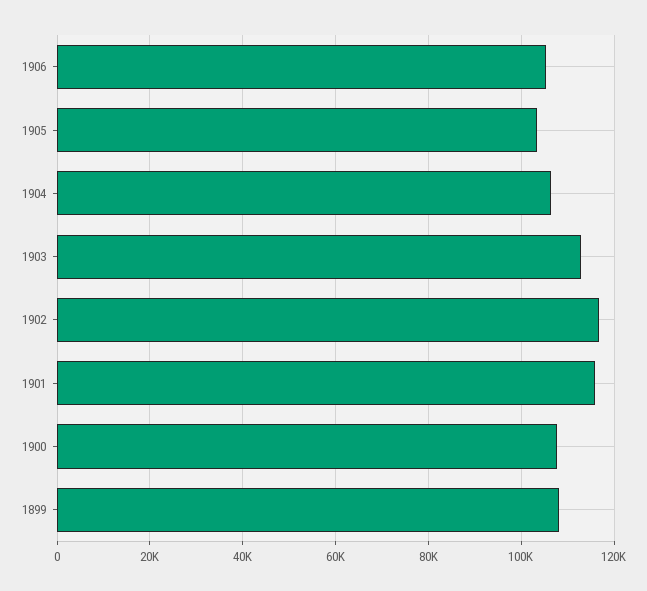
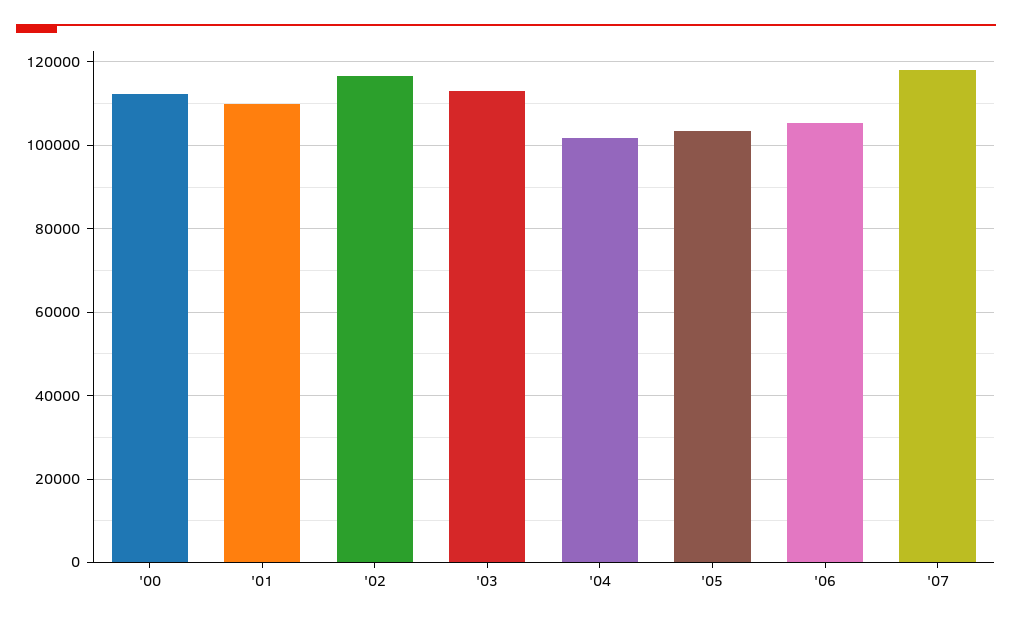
1904: 106000 -> 102000
1901: 116000 -> 110000
1900: 108000 -> 112000
1899: 108000 -> none
'07: none -> 118000

